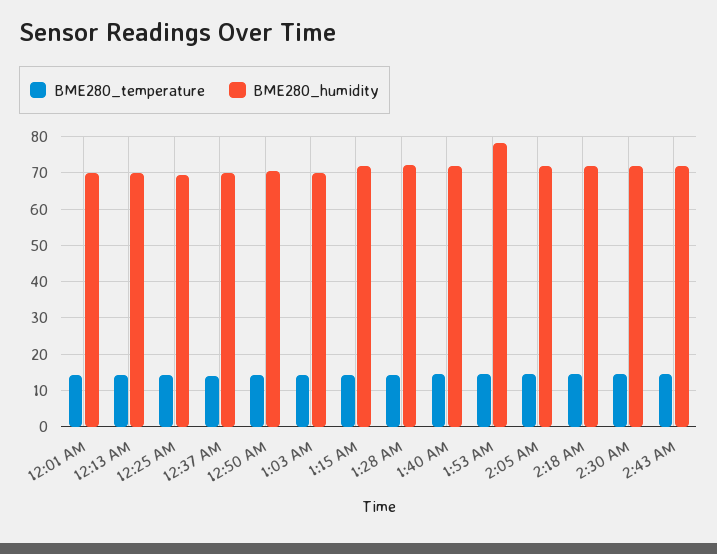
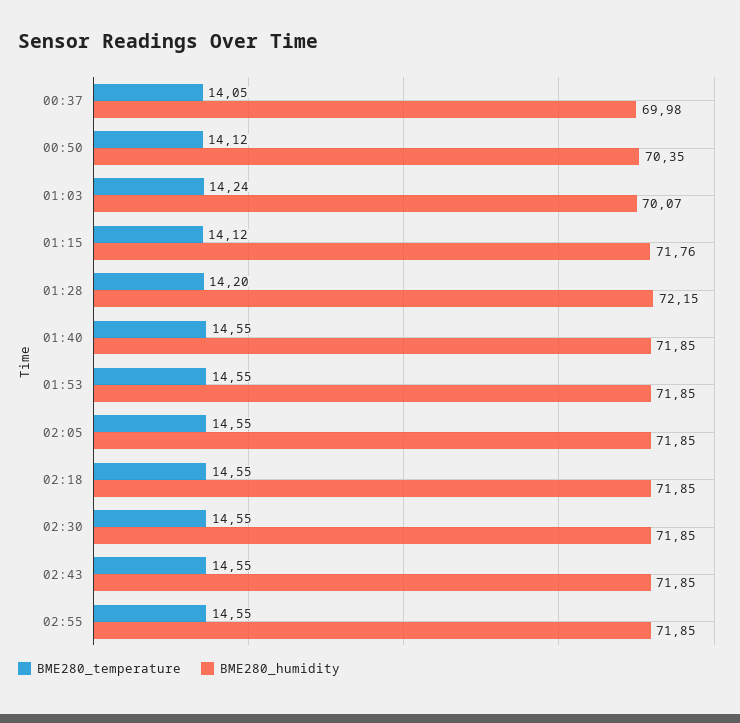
BME280_temperature, 12:01 AM: 14 -> none
BME280_humidity, 12:01 AM: 70 -> none
BME280_temperature, 12:13 AM: 14 -> none
BME280_humidity, 12:13 AM: 70 -> none
BME280_temperature, 12:25 AM: 14 -> none
BME280_humidity, 12:25 AM: 70 -> none
BME280_humidity, 1:53 AM: 78 -> 71.85
BME280_temperature, 02:55: none -> 14.55
BME280_humidity, 02:55: none -> 71.85

